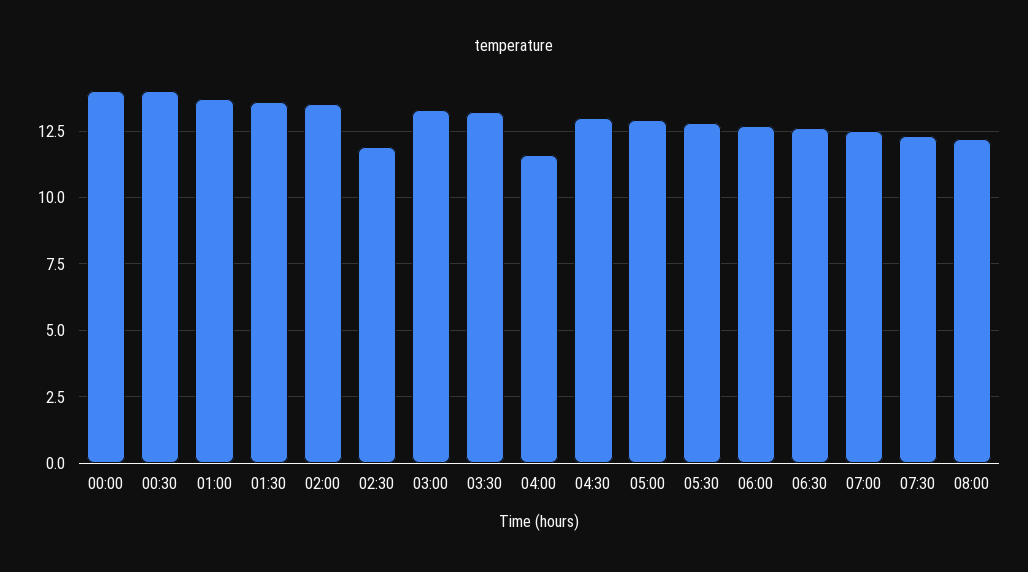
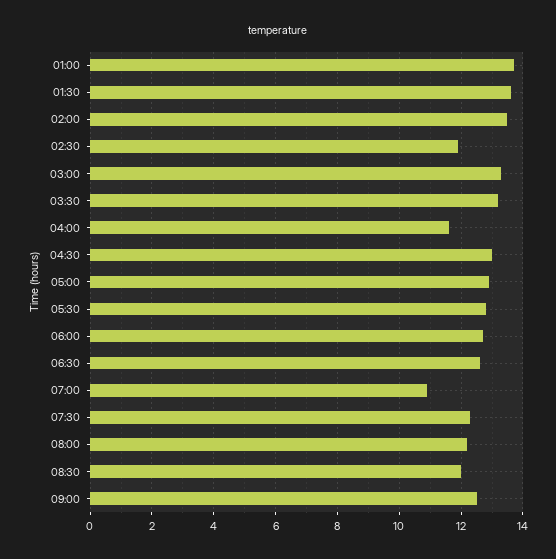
00:00: 14 -> none
00:30: 14 -> none
07:00: 12.5 -> 11
08:30: none -> 12
09:00: none -> 12.5

